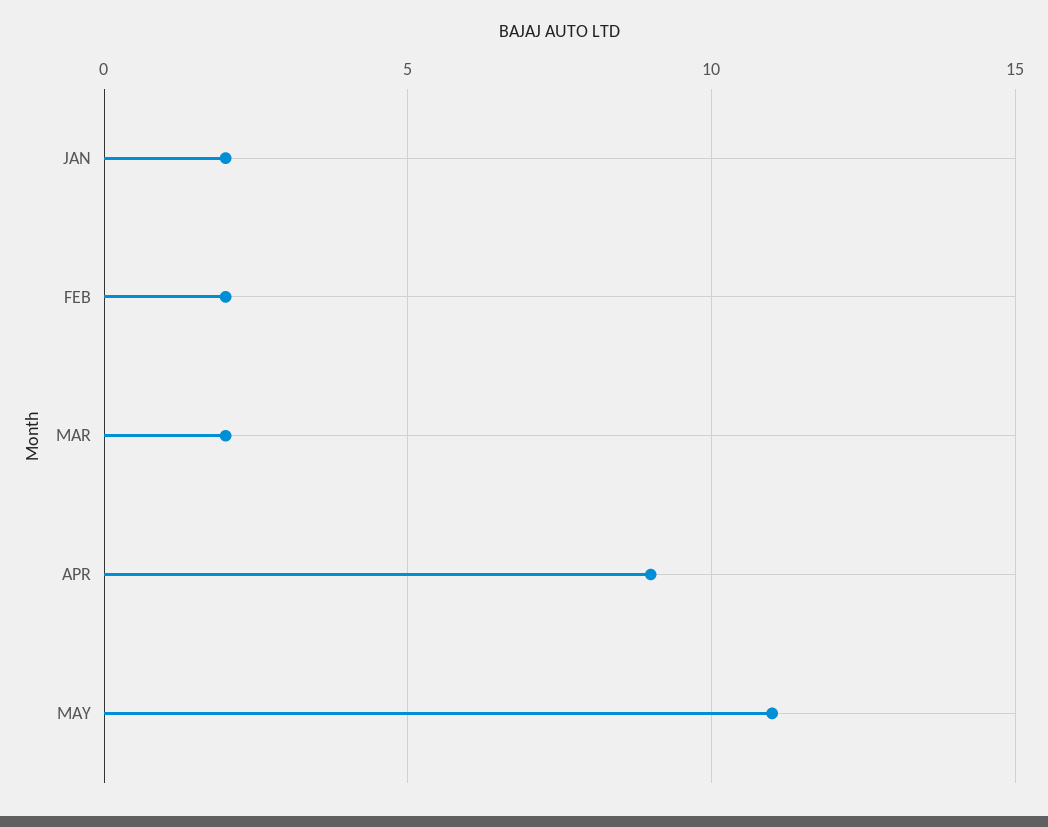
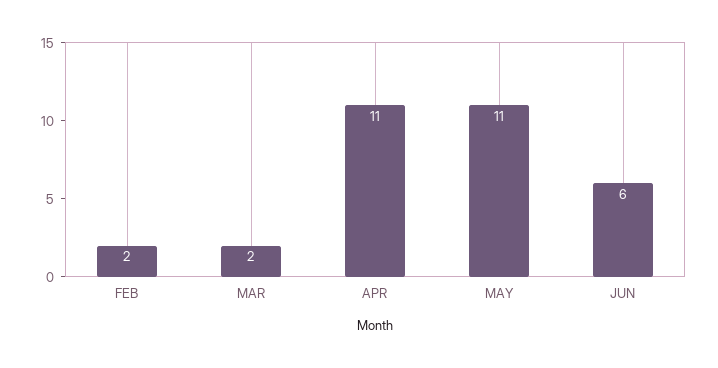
JAN: 2 -> none
APR: 9 -> 11
JUN: none -> 6

